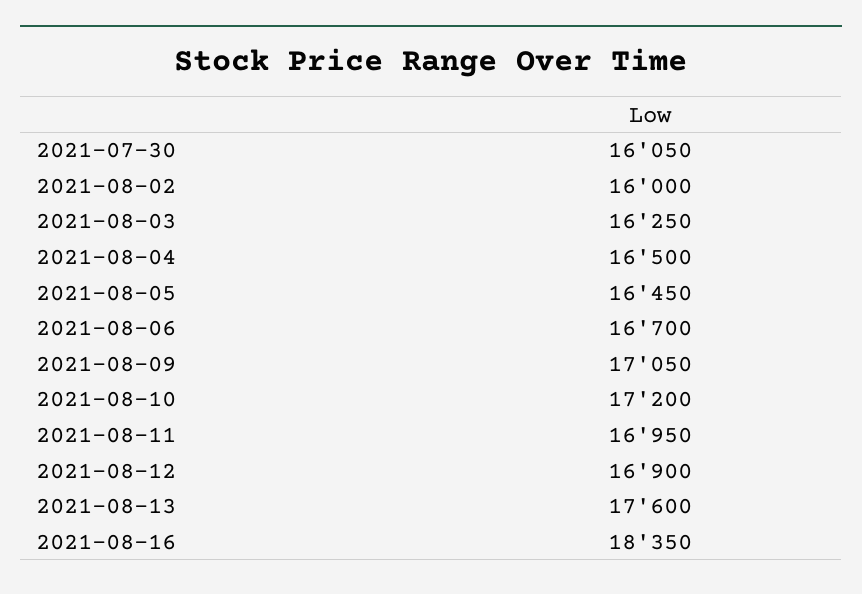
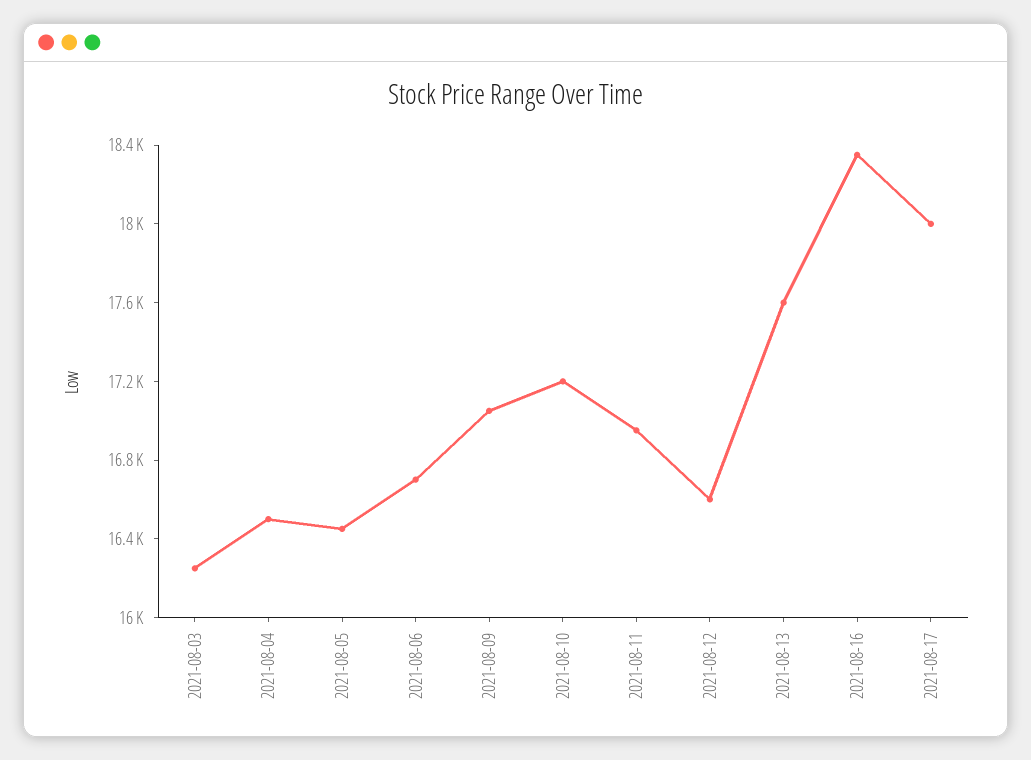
2021-07-30: 16050 -> none
2021-08-02: 16000 -> none
2021-08-12: 16900 -> 16600
2021-08-17: none -> 18000

